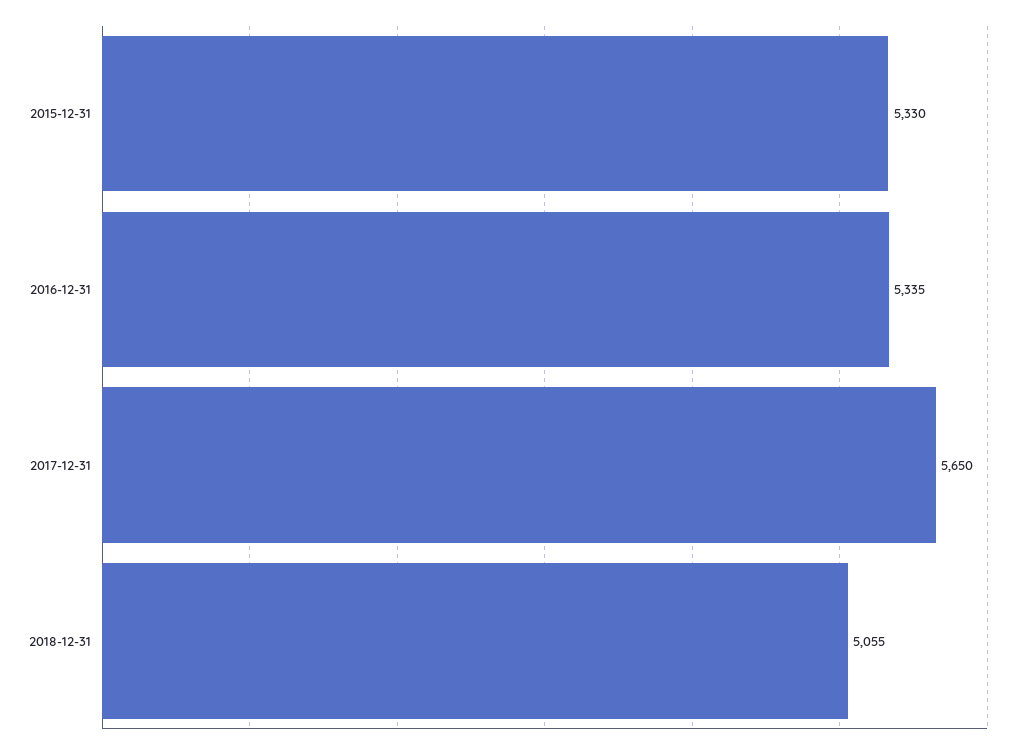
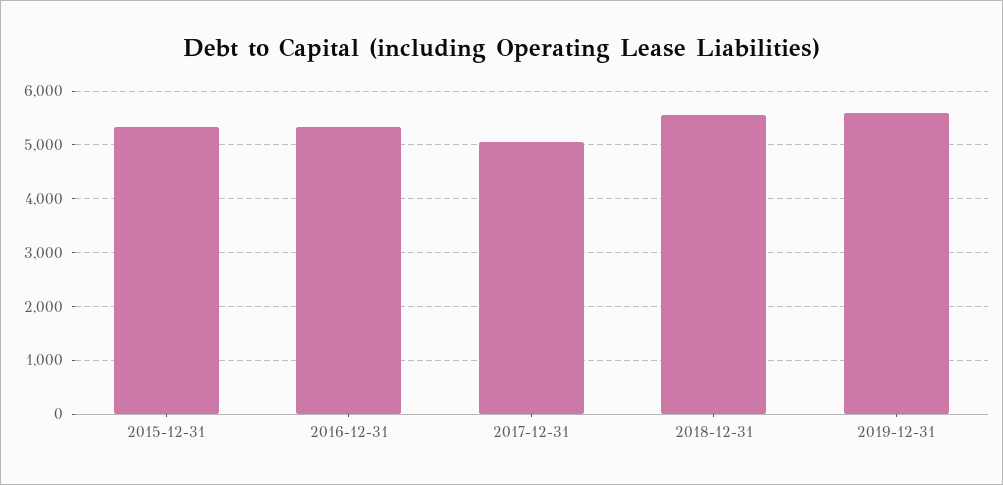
2017-12-31: 5650 -> 5000
2018-12-31: 5055 -> 5600
2019-12-31: none -> 5600

